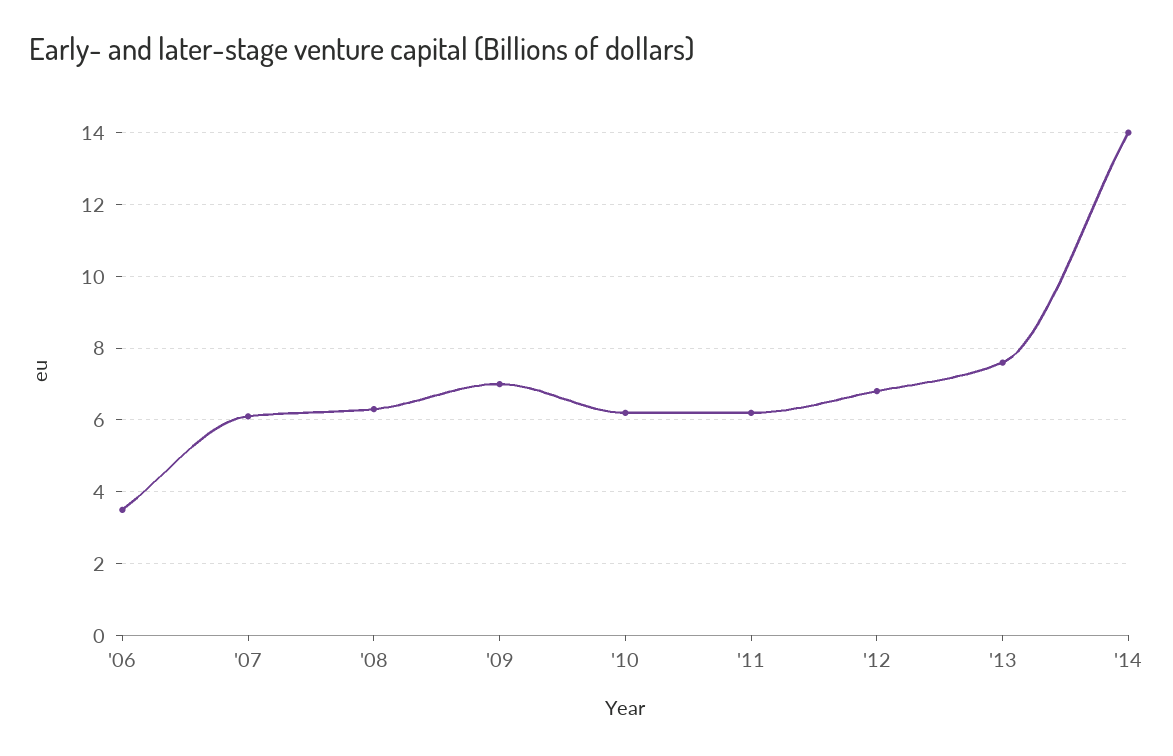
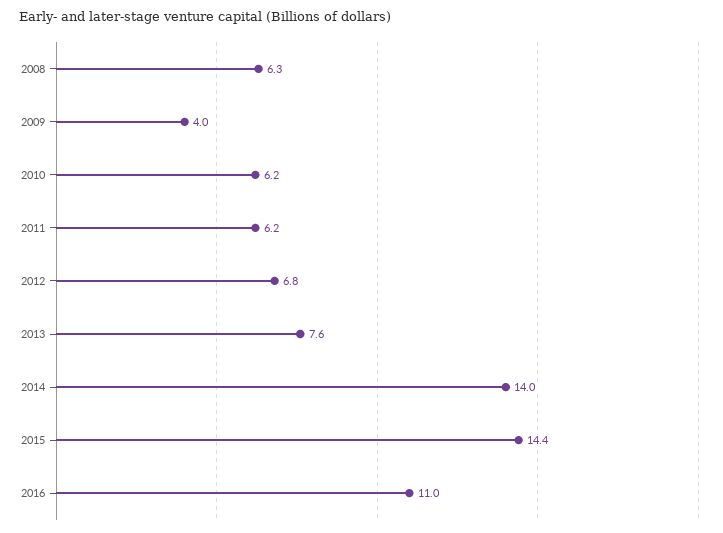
'06: 3.5 -> none
'07: 6 -> none
'09: 7 -> 4
2015: none -> 14.4
2016: none -> 11

